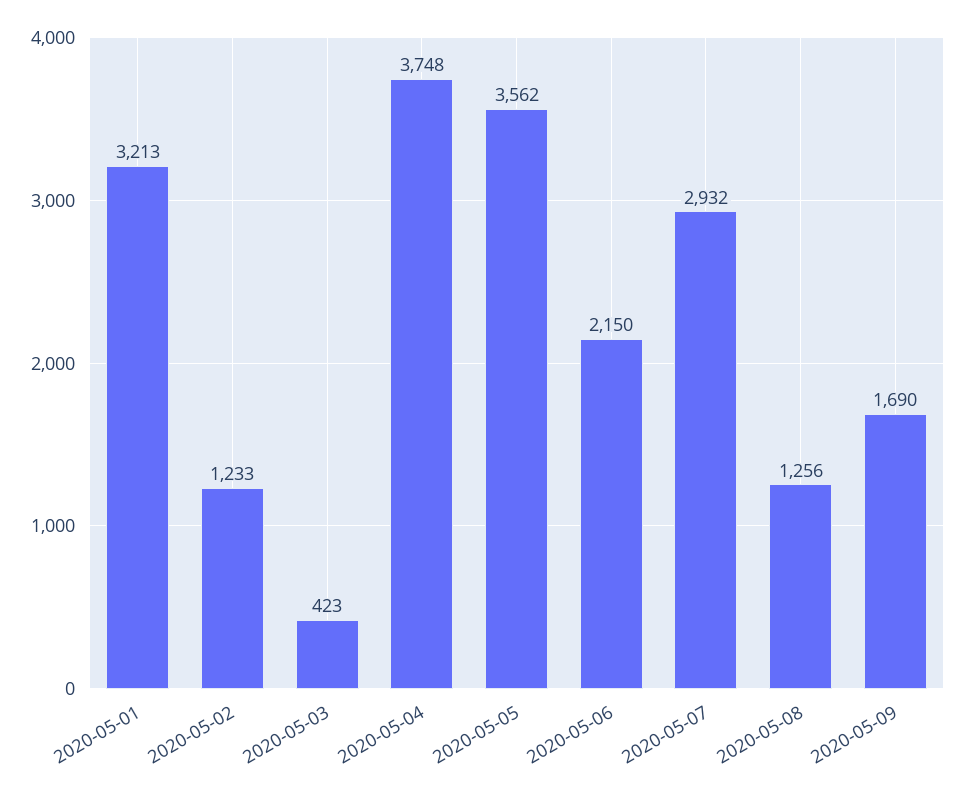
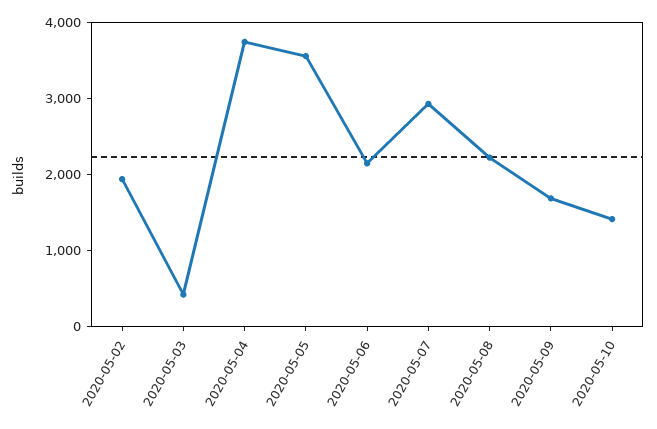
2020-05-01: 3213 -> none
2020-05-02: 1233 -> 2000
2020-05-08: 1256 -> 2200
2020-05-10: none -> 1400

